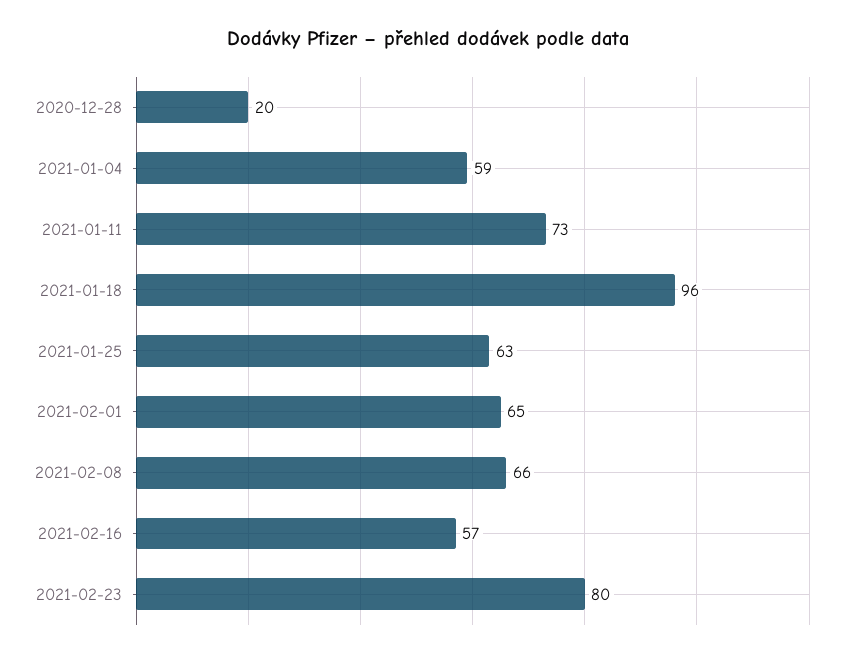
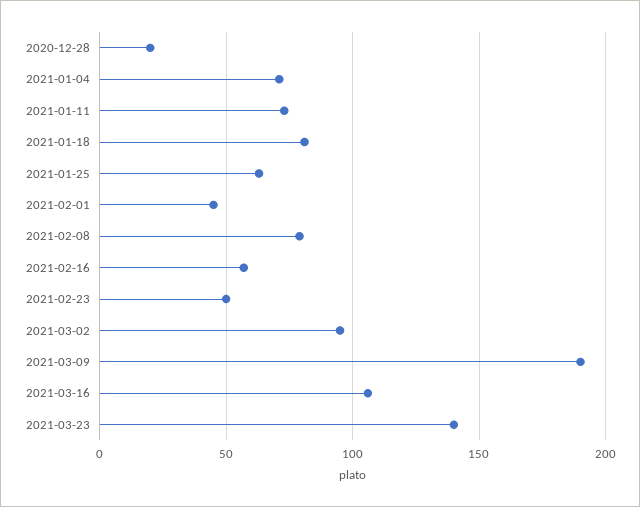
2021-01-04: 59 -> 70
2021-01-18: 96 -> 80
2021-02-01: 65 -> 45
2021-02-08: 66 -> 80
2021-02-23: 80 -> 50
2021-03-02: none -> 95
2021-03-09: none -> 190
2021-03-16: none -> 105
2021-03-23: none -> 140

